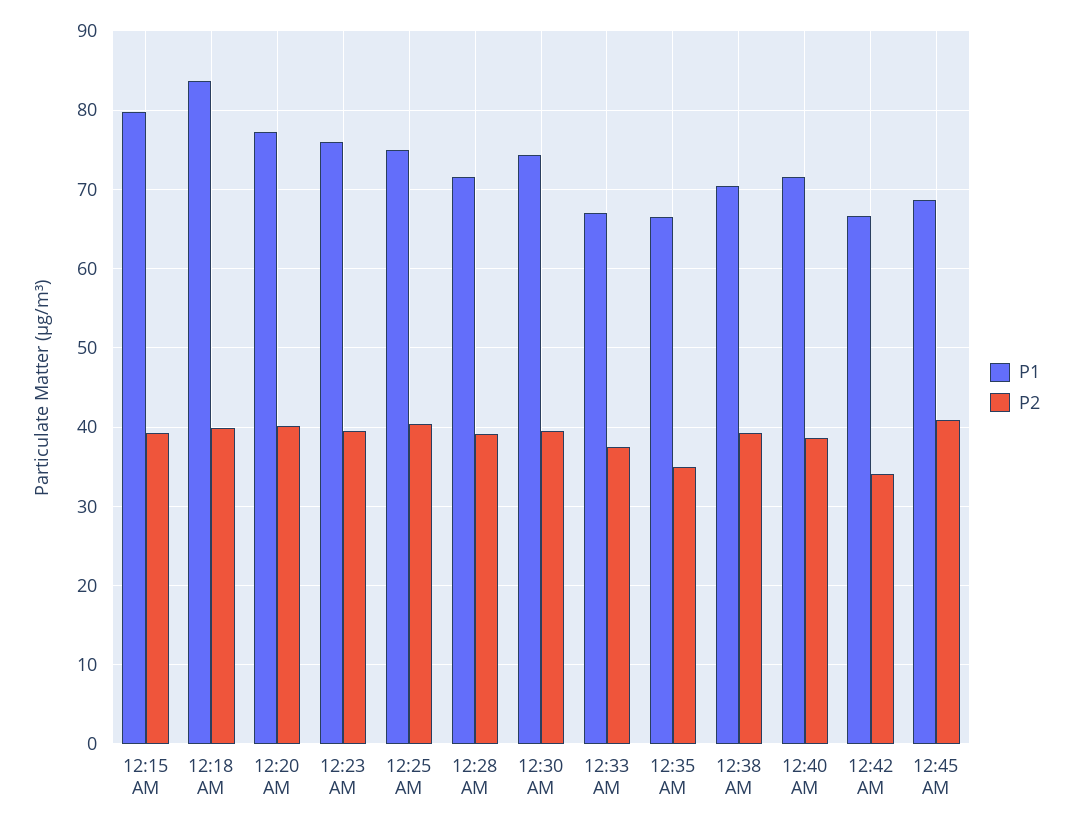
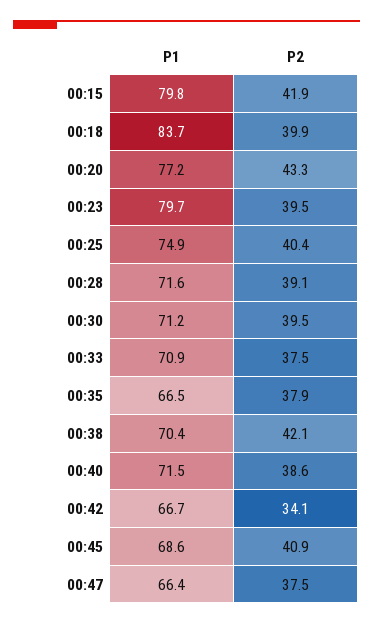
P2, 12:15 AM: 39 -> 41.9
P2, 12:20 AM: 40 -> 43.3
P1, 12:23 AM: 76 -> 79.7
P1, 12:30 AM: 74 -> 71.2
P1, 12:33 AM: 67 -> 70.9
P2, 12:35 AM: 35 -> 37.9
P2, 12:38 AM: 39 -> 42.1
P1, 00:47: none -> 66.4
P2, 00:47: none -> 37.5

